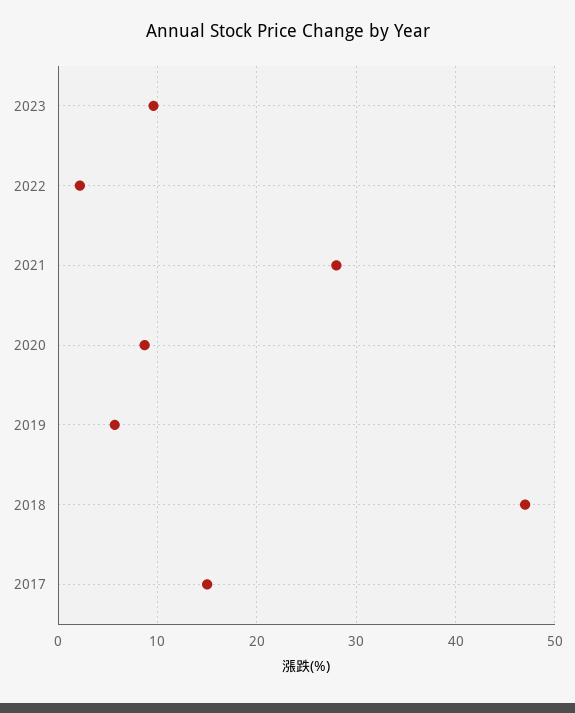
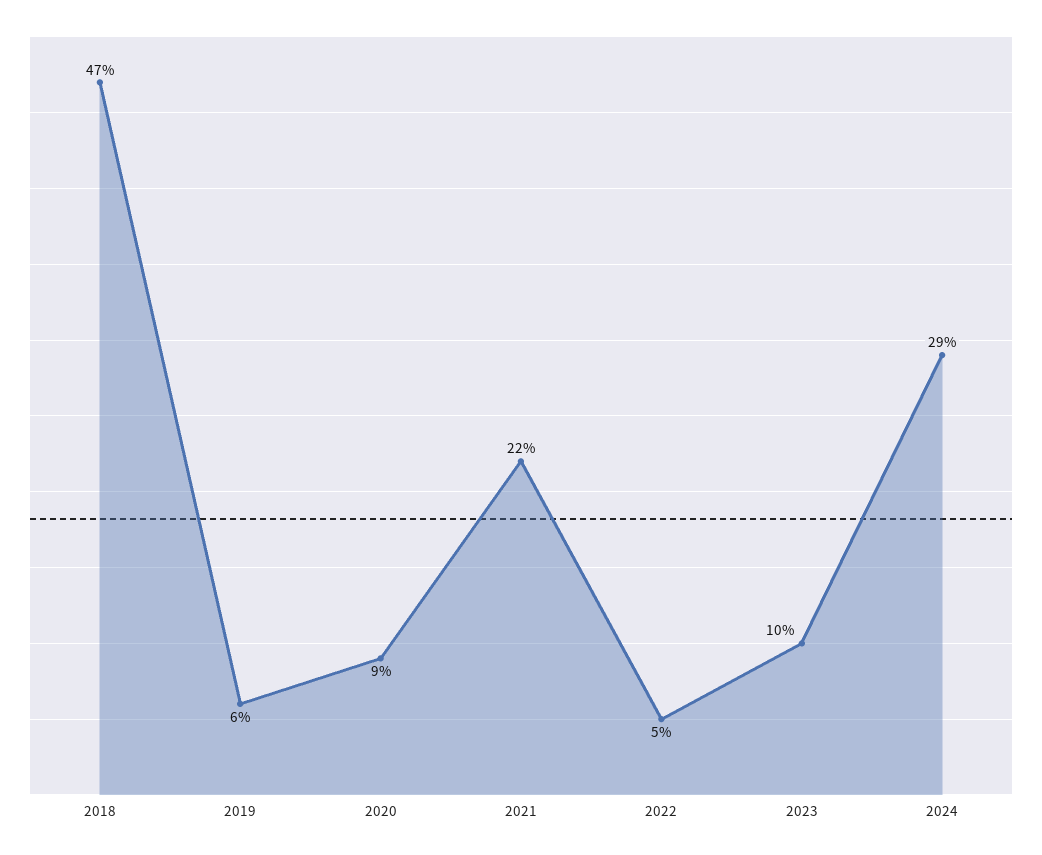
2022: 2 -> 5
2021: 28 -> 22
2017: 15 -> none
2024: none -> 29

